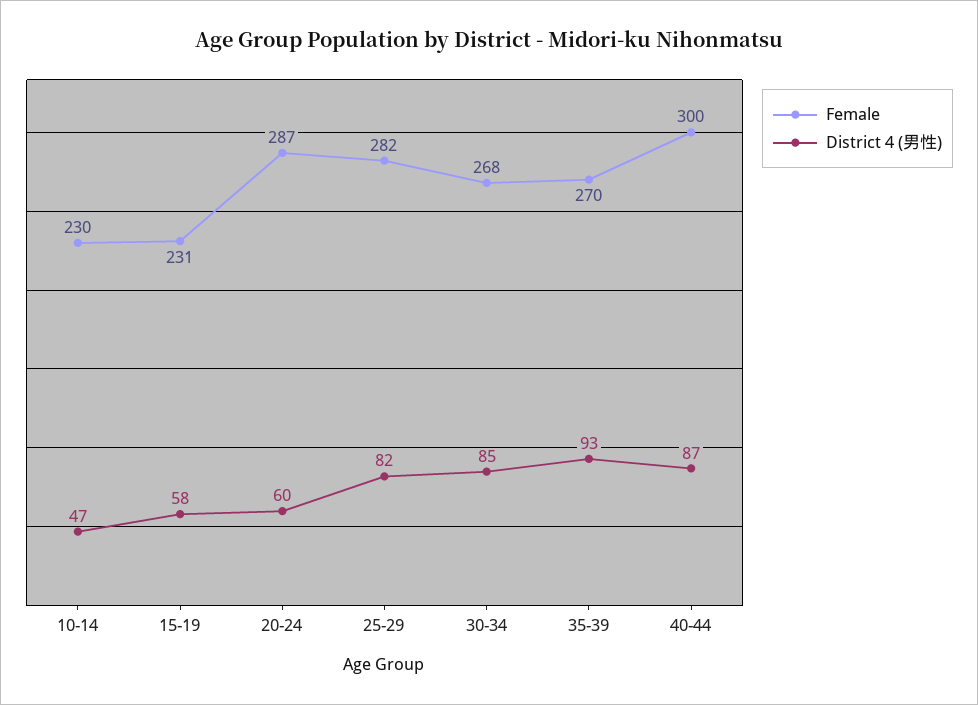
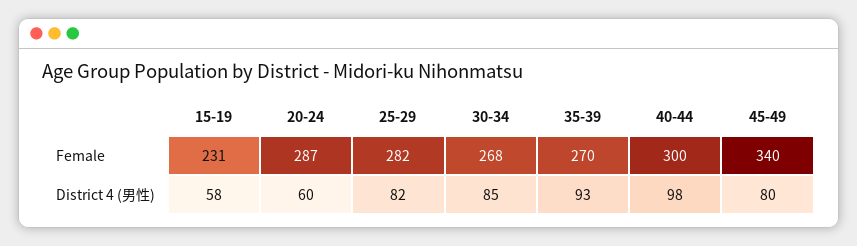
Female, 10-14: 230 -> none
District 4 (男性), 10-14: 47 -> none
District 4 (男性), 40-44: 87 -> 98
Female, 45-49: none -> 340
District 4 (男性), 45-49: none -> 80

